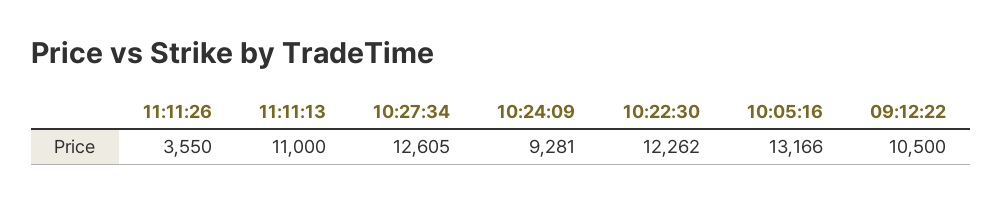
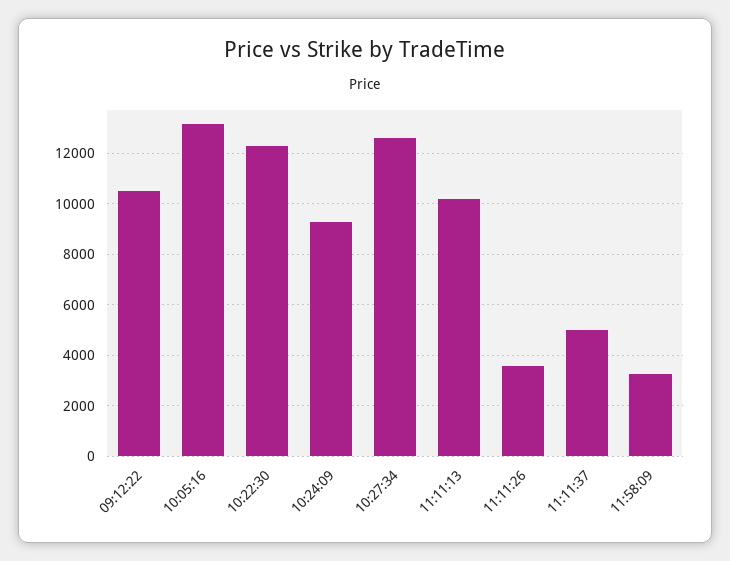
11:11:13: 11000 -> 10250
11:11:37: none -> 5000
11:58:09: none -> 3250

